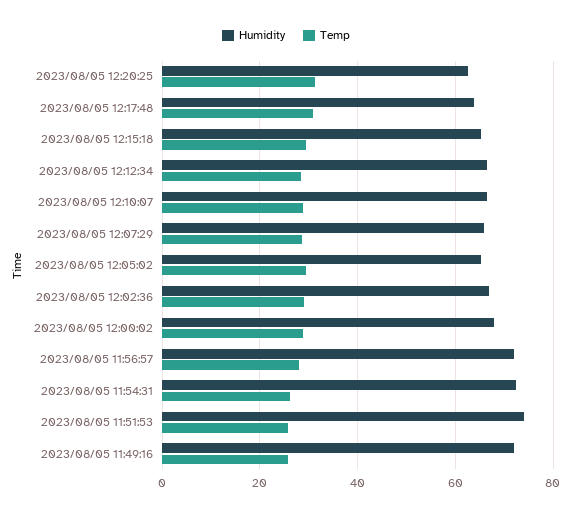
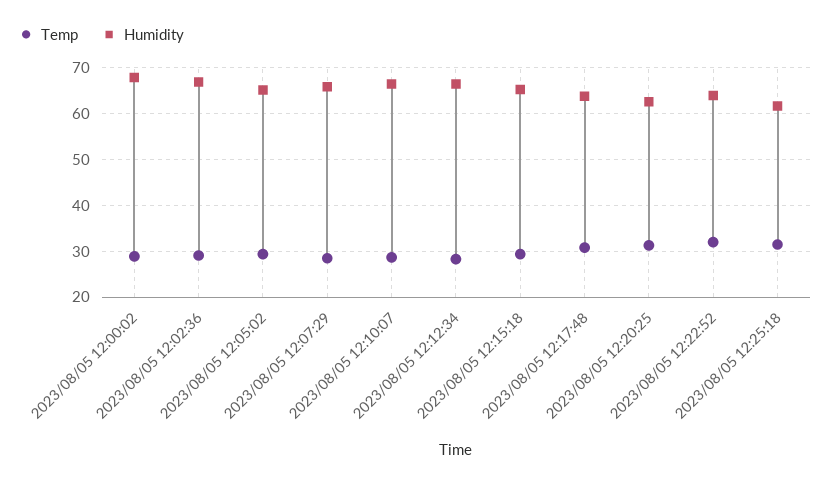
Humidity, 2023/08/05 11:56:57: 72 -> none
Temp, 2023/08/05 11:56:57: 28 -> none
Humidity, 2023/08/05 11:54:31: 72 -> none
Temp, 2023/08/05 11:54:31: 26 -> none
Humidity, 2023/08/05 11:51:53: 74 -> none
Temp, 2023/08/05 11:51:53: 26 -> none
Humidity, 2023/08/05 11:49:16: 72 -> none
Temp, 2023/08/05 11:49:16: 26 -> none
Temp, 2023/08/05 12:22:52: none -> 32
Humidity, 2023/08/05 12:22:52: none -> 64
Temp, 2023/08/05 12:25:18: none -> 32
Humidity, 2023/08/05 12:25:18: none -> 62

